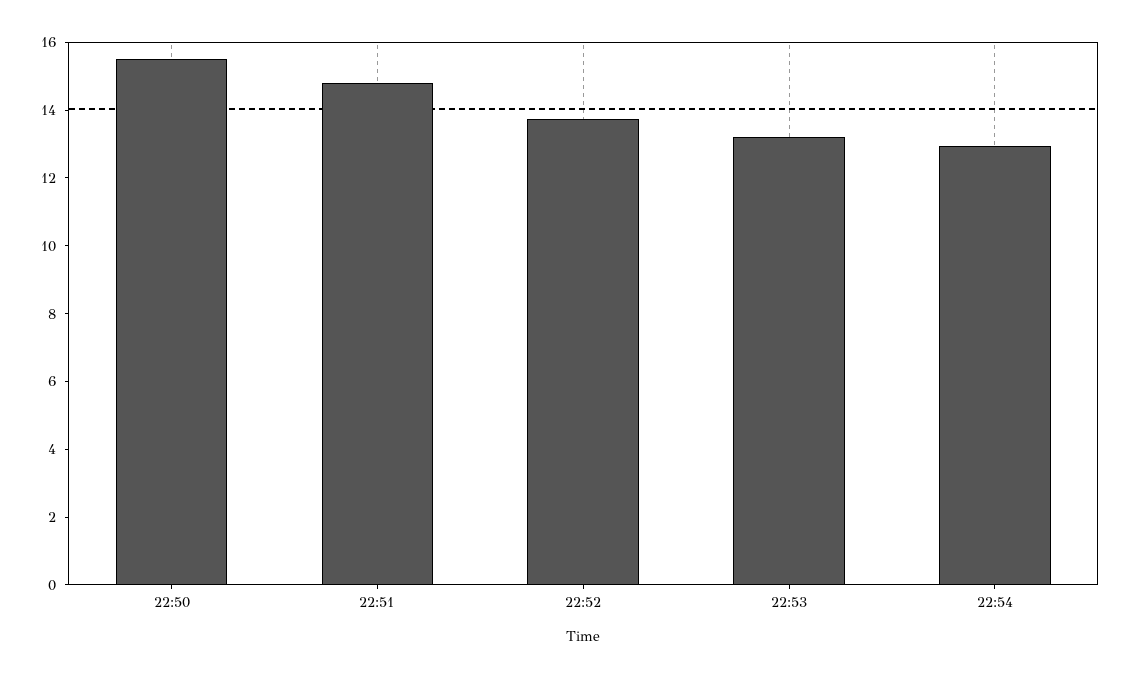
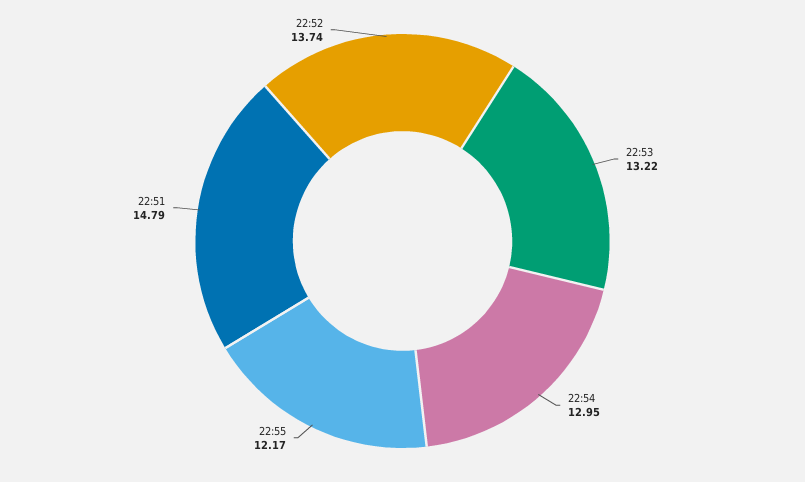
22:50: 15.5 -> none
22:55: none -> 12.17

